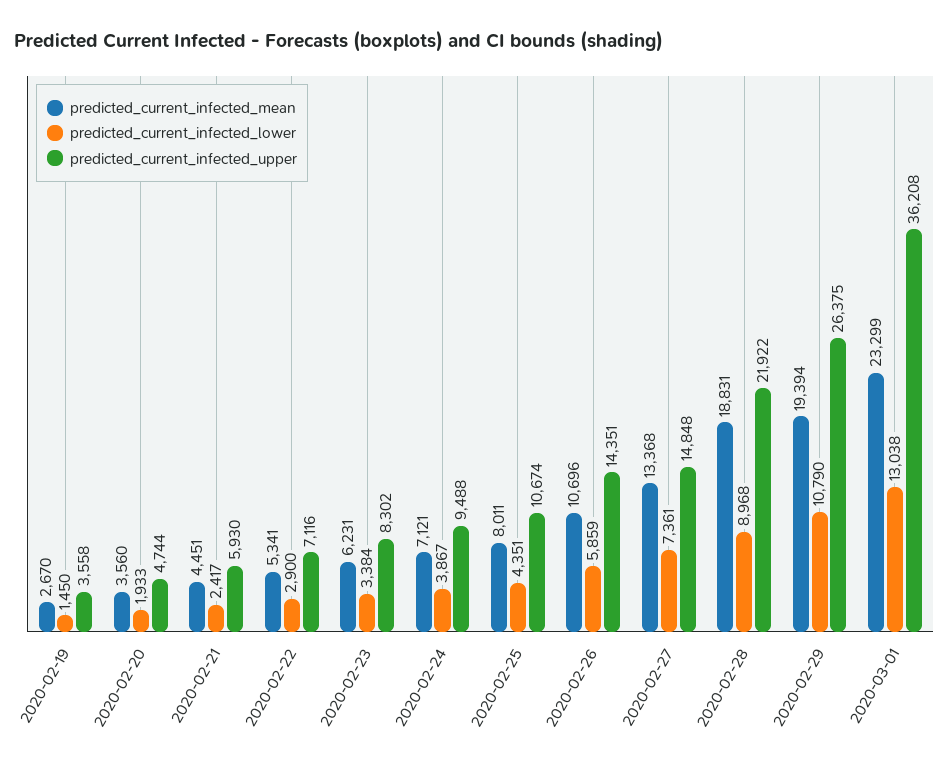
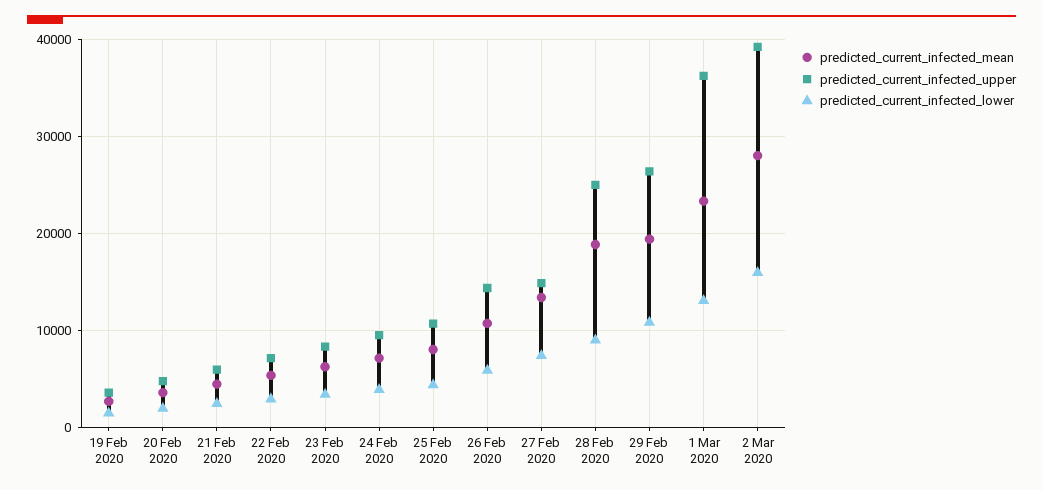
predicted_current_infected_upper, 2020-02-28: 21922 -> 25000
predicted_current_infected_mean, 2 Mar 2020: none -> 28000
predicted_current_infected_upper, 2 Mar 2020: none -> 39000
predicted_current_infected_lower, 2 Mar 2020: none -> 16000

